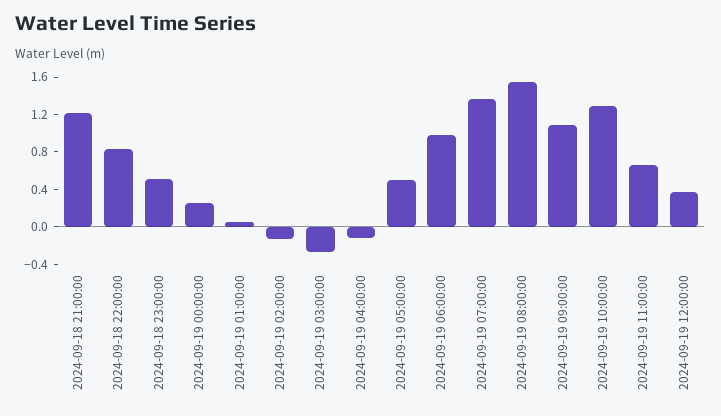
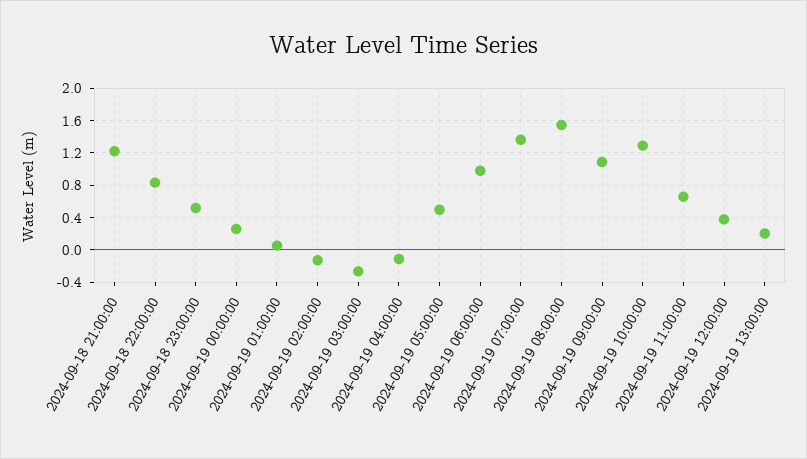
2024-09-19 13:00:00: none -> 0.2

